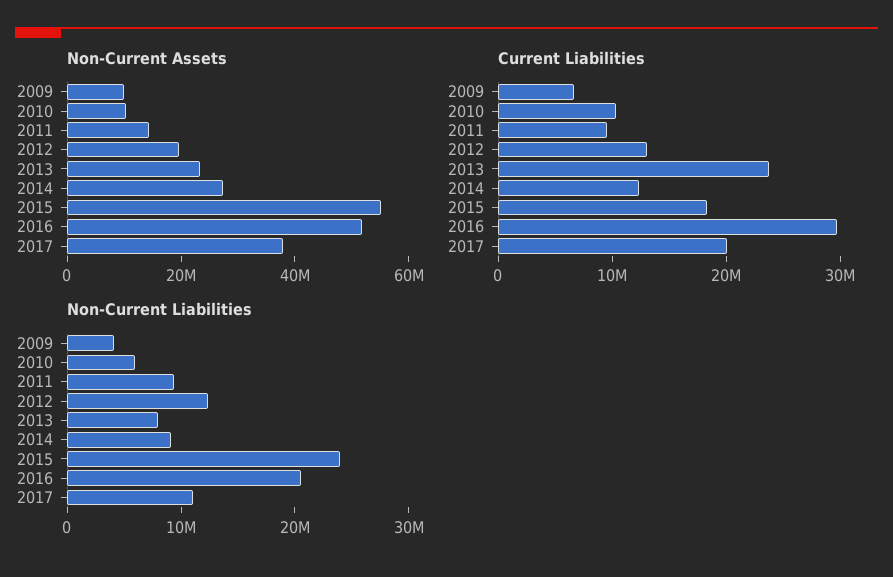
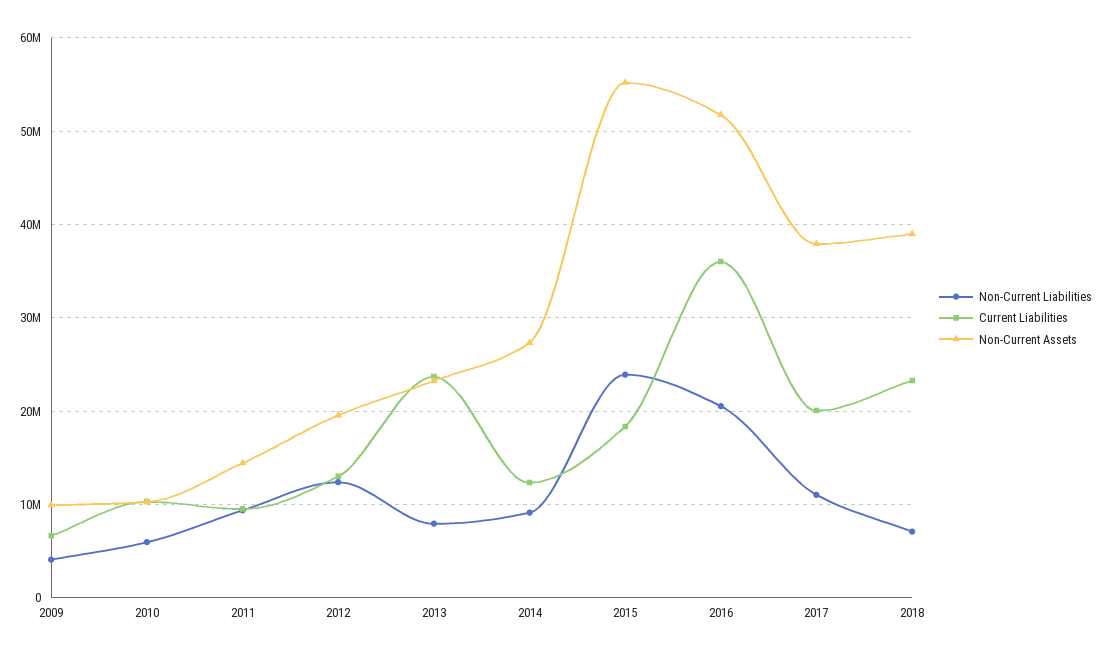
Current Liabilities, 2016: 30000000 -> 36000000
Non-Current Liabilities, 2018: none -> 7000000
Current Liabilities, 2018: none -> 23000000
Non-Current Assets, 2018: none -> 39000000

